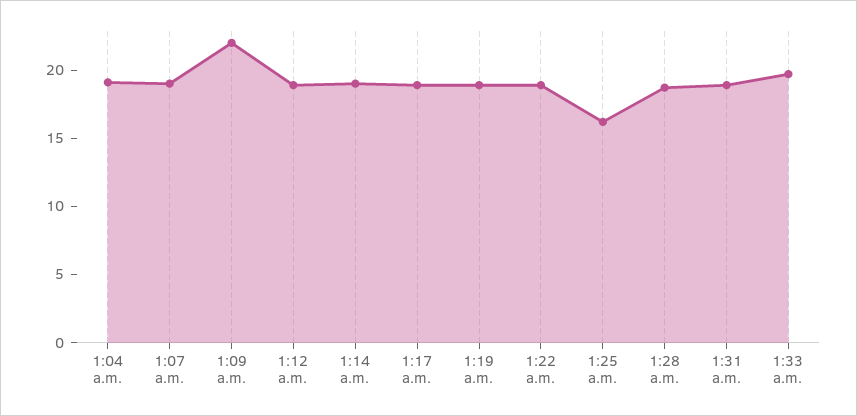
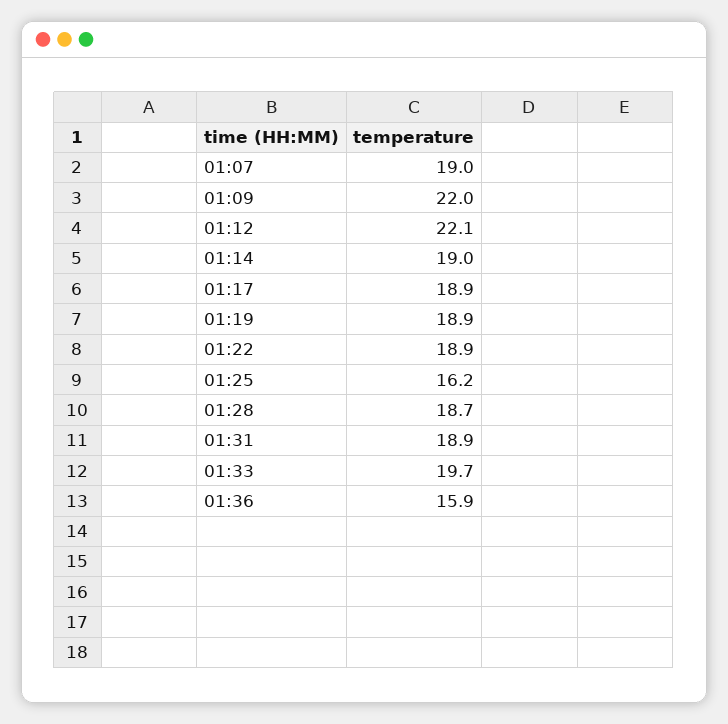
1:04 a.m.: 19 -> none
1:12 a.m.: 19 -> 22.1
01:36: none -> 15.9

